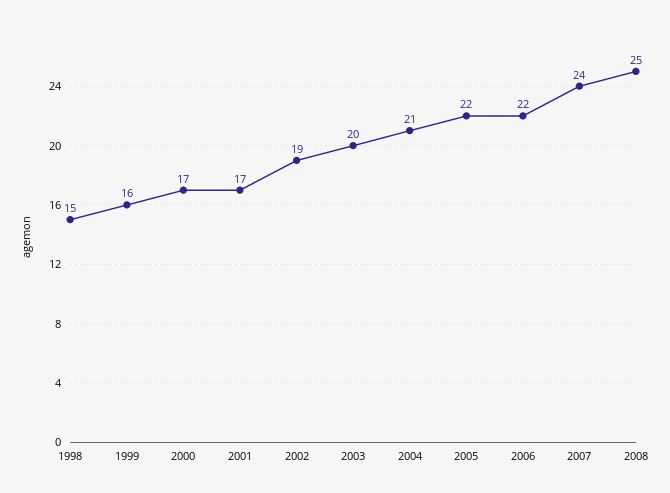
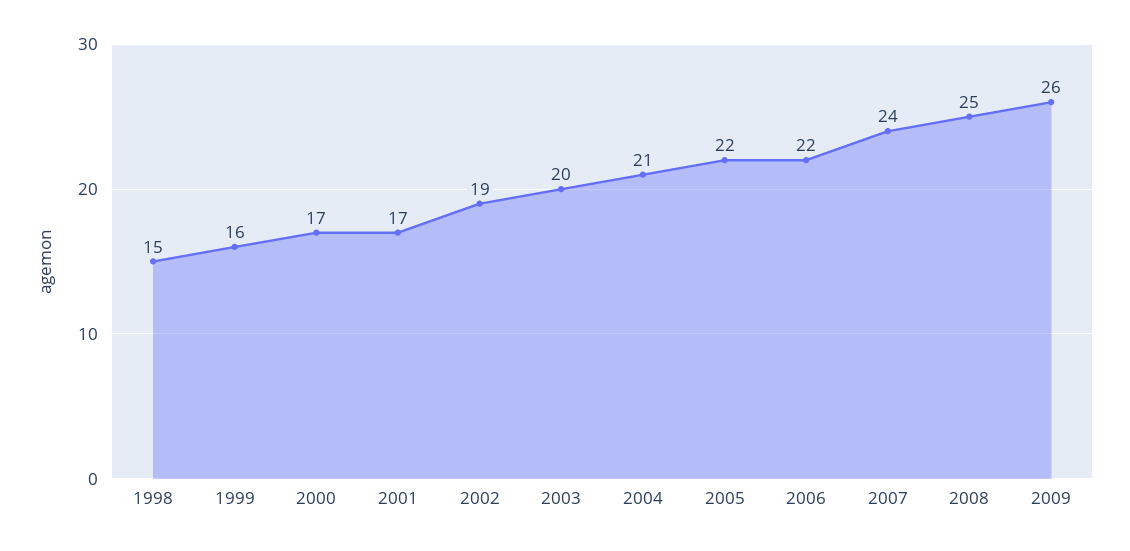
2009: none -> 26

